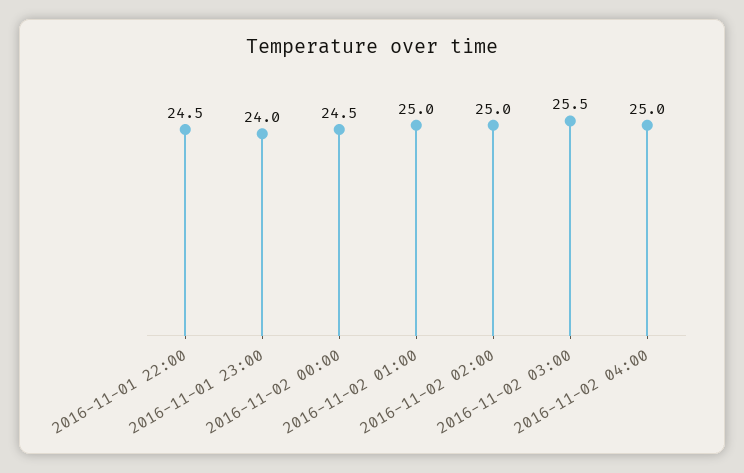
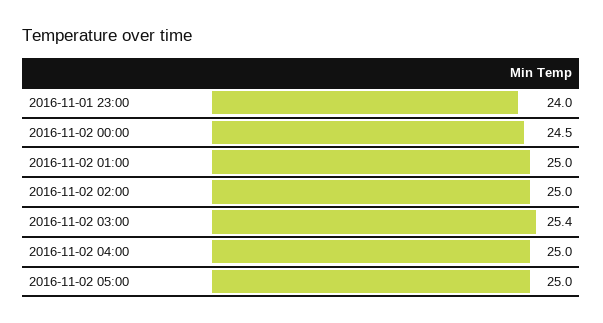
2016-11-01 22:00: 24.5 -> none
2016-11-02 03:00: 25.5 -> 25.4
2016-11-02 05:00: none -> 25

